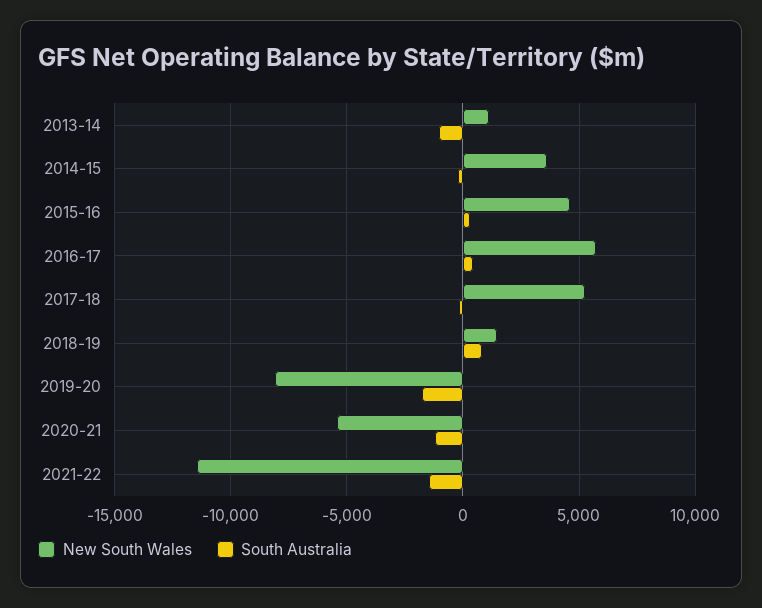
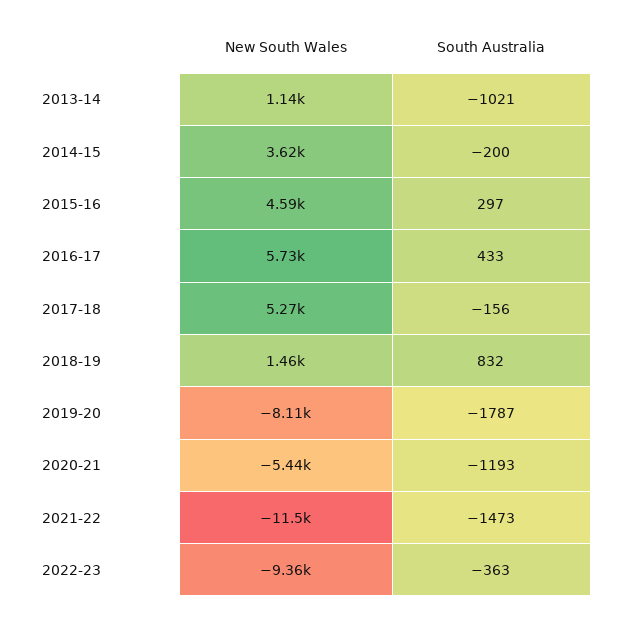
New South Wales, 2022-23: none -> -9360
South Australia, 2022-23: none -> -363

